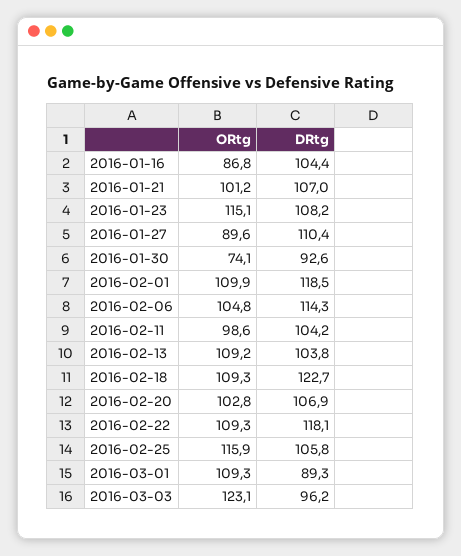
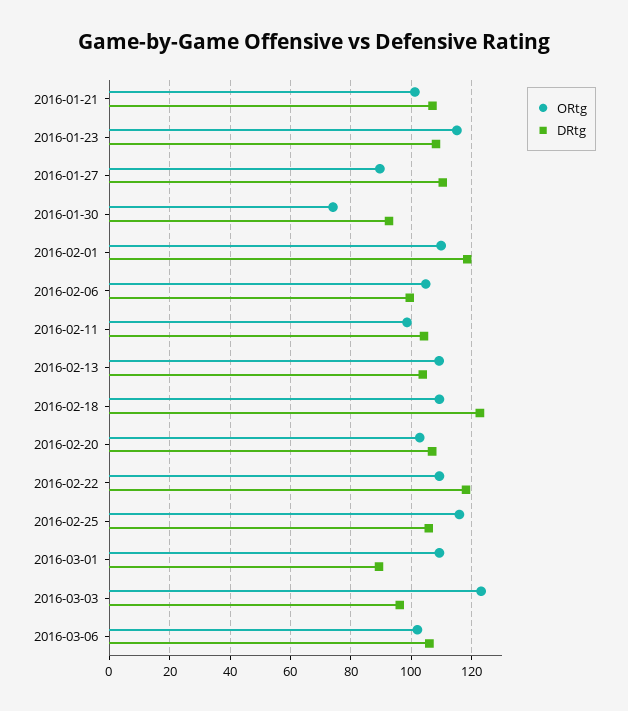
ORtg, 2016-01-16: 86.8 -> none
DRtg, 2016-01-16: 104.4 -> none
DRtg, 2016-02-06: 114.3 -> 100
ORtg, 2016-03-06: none -> 102
DRtg, 2016-03-06: none -> 106

